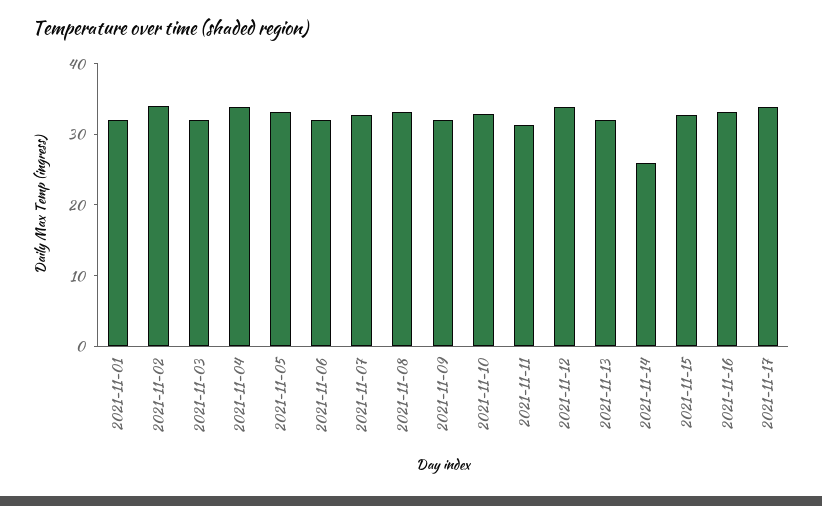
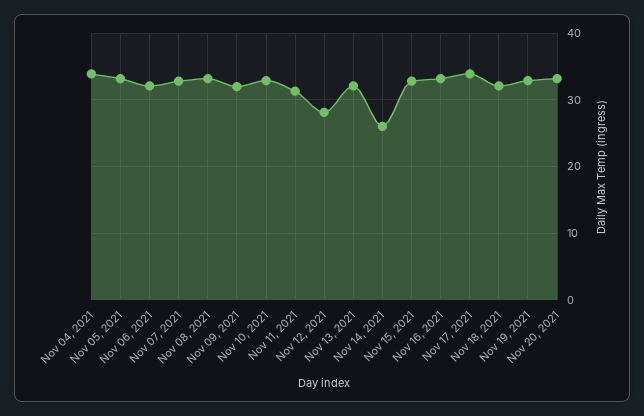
2021-11-01: 32 -> none
2021-11-02: 34 -> none
2021-11-03: 32 -> none
2021-11-12: 34 -> 28
Nov 18, 2021: none -> 32
Nov 19, 2021: none -> 33
Nov 20, 2021: none -> 33

